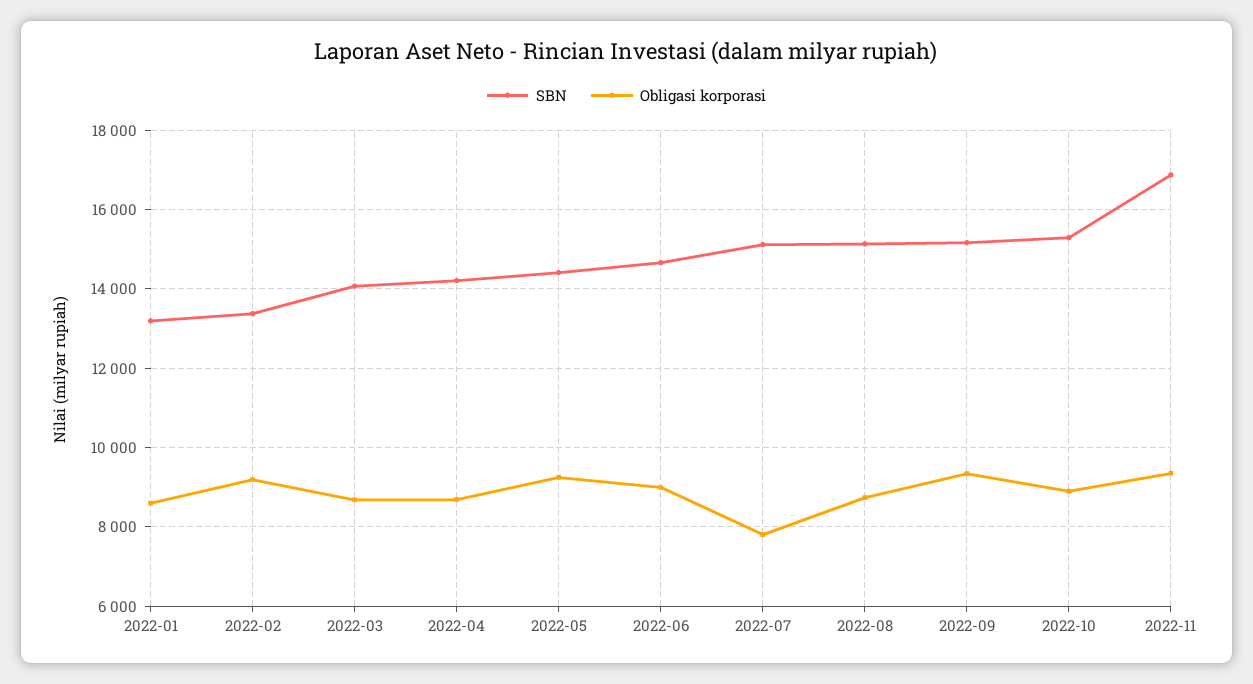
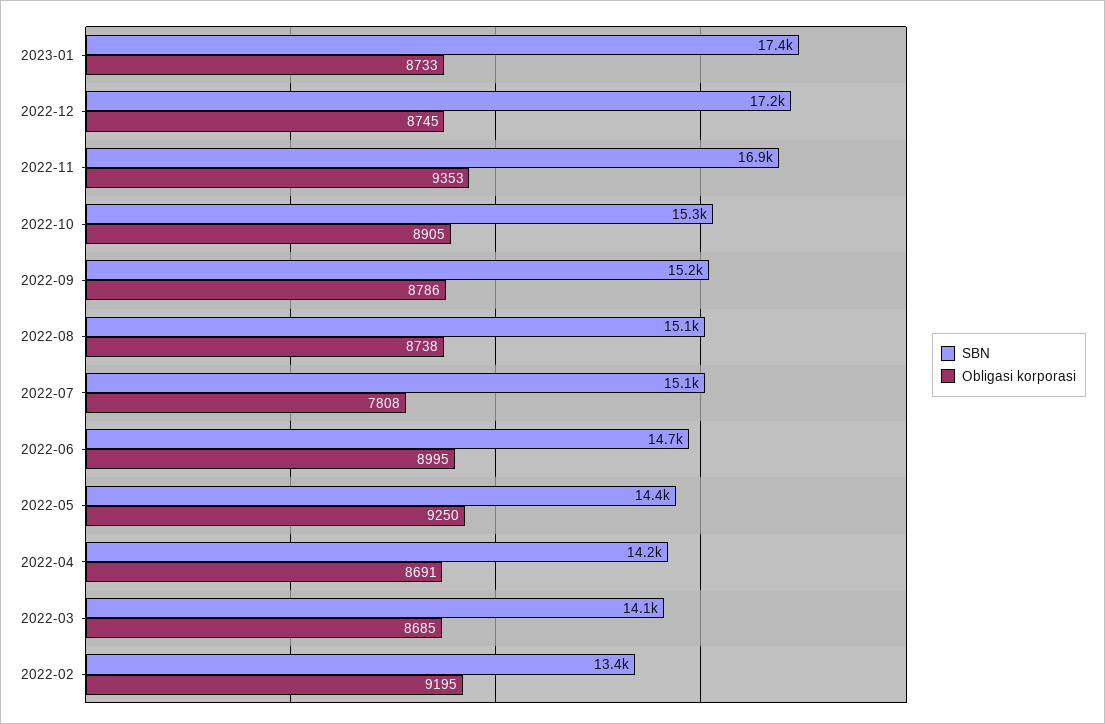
SBN, 2022-01: 13200 -> none
Obligasi korporasi, 2022-01: 8600 -> none
Obligasi korporasi, 2022-09: 9400 -> 8786
SBN, 2023-01: none -> 17400
Obligasi korporasi, 2023-01: none -> 8733
SBN, 2022-12: none -> 17200
Obligasi korporasi, 2022-12: none -> 8745

